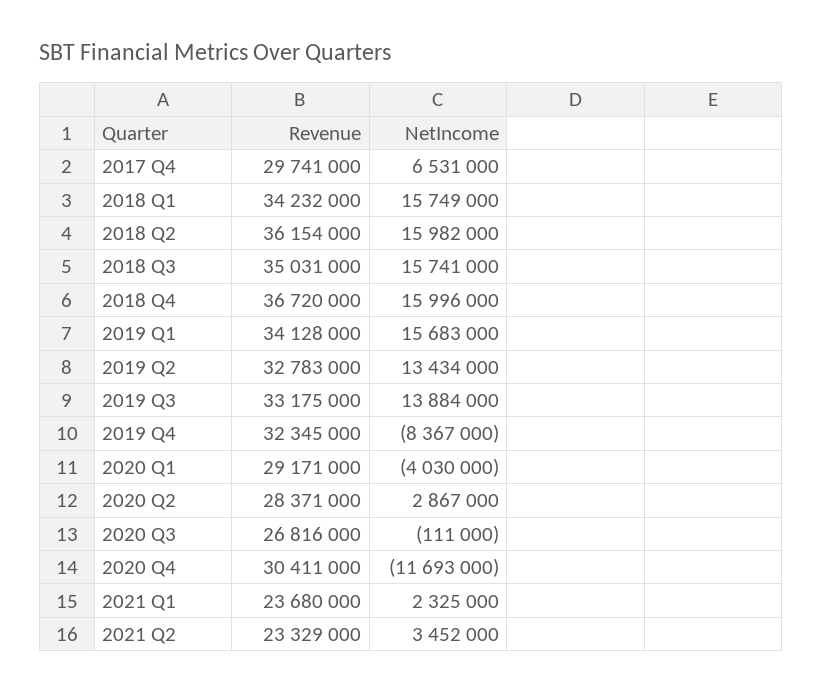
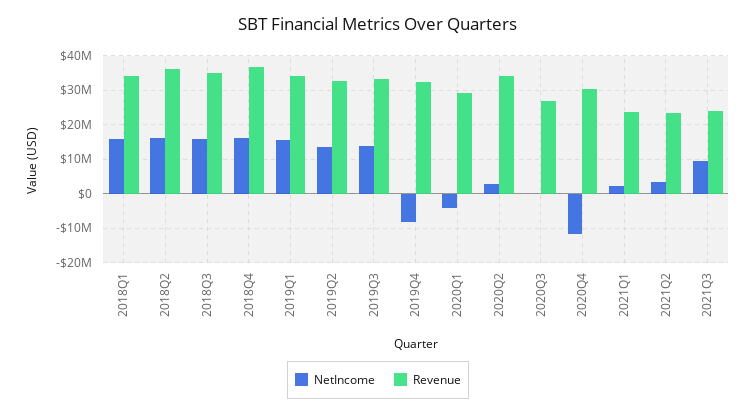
Revenue, 2017 Q4: 29741000 -> none
NetIncome, 2017 Q4: 6531000 -> none
Revenue, 2020 Q2: 28371000 -> 34000000
NetIncome, 2021Q3: none -> 10000000
Revenue, 2021Q3: none -> 24000000

